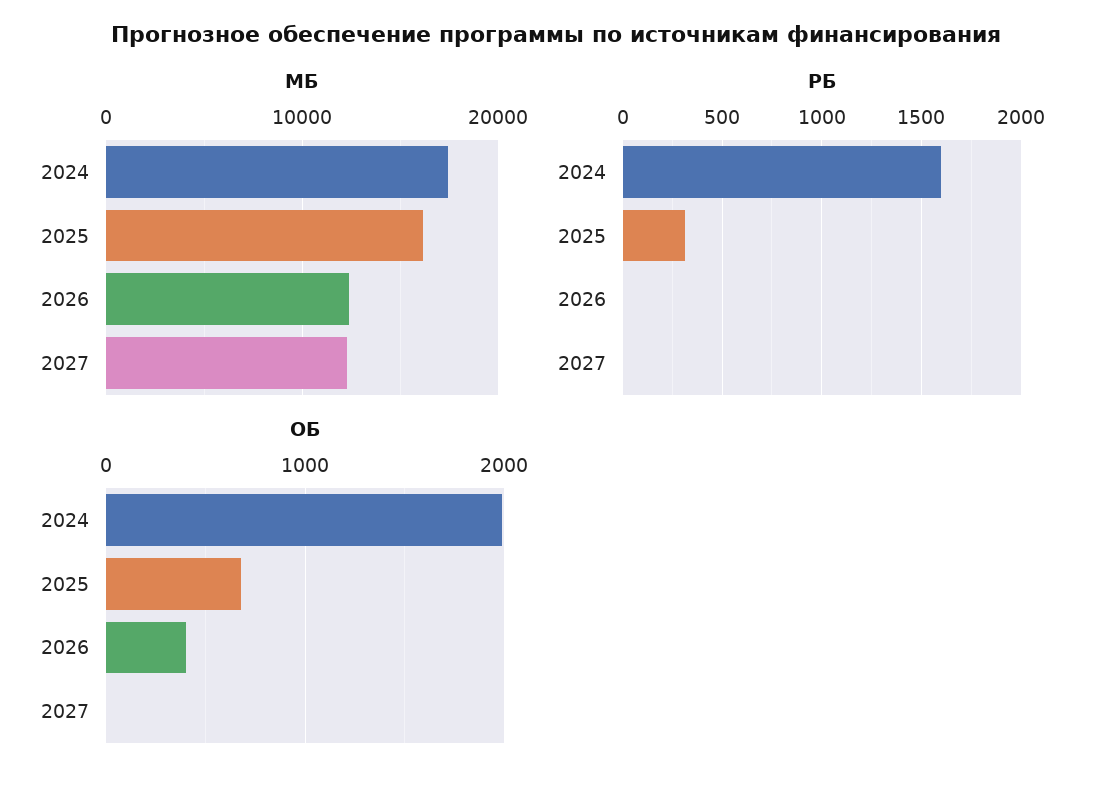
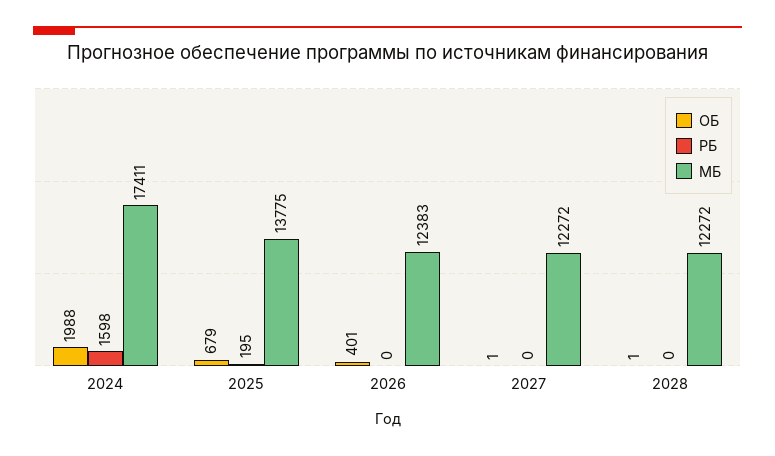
МБ, 2025: 16000 -> 13775
РБ, 2025: 300 -> 195
ОБ, 2028: none -> 1
РБ, 2028: none -> 0
МБ, 2028: none -> 12272

